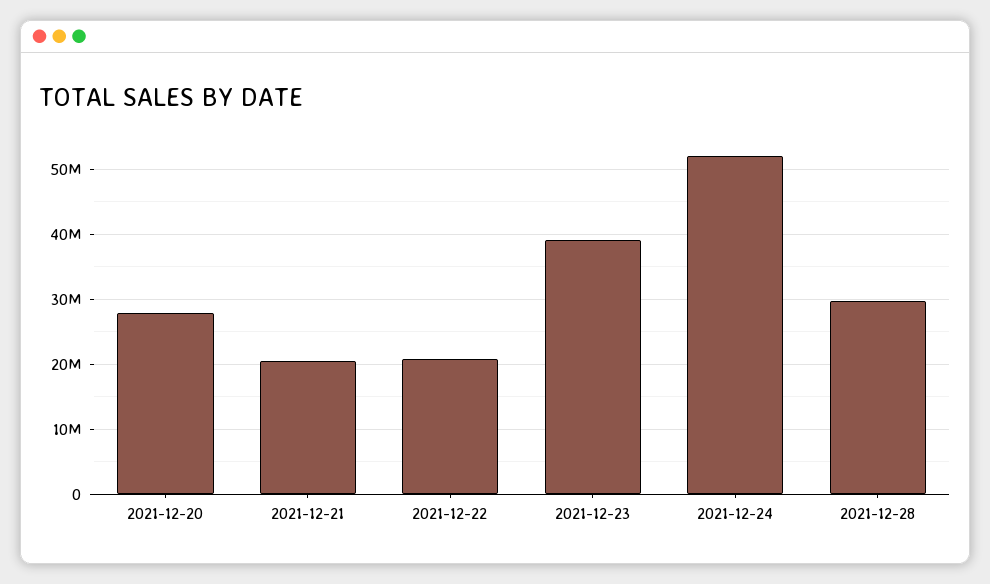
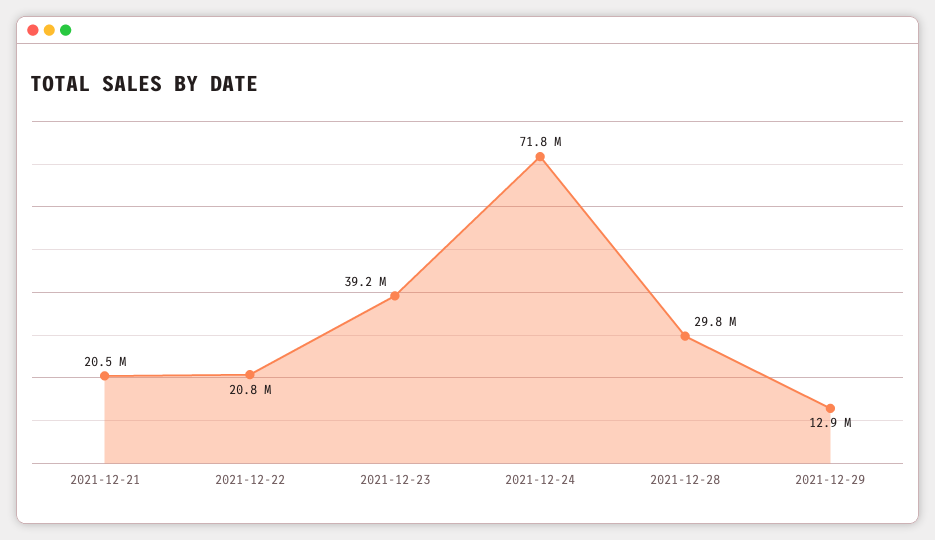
2021-12-20: 28000000 -> none
2021-12-24: 52000000 -> 71800000
2021-12-29: none -> 12900000

